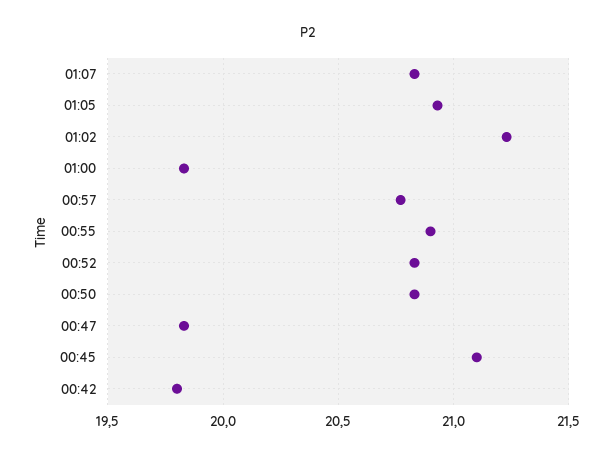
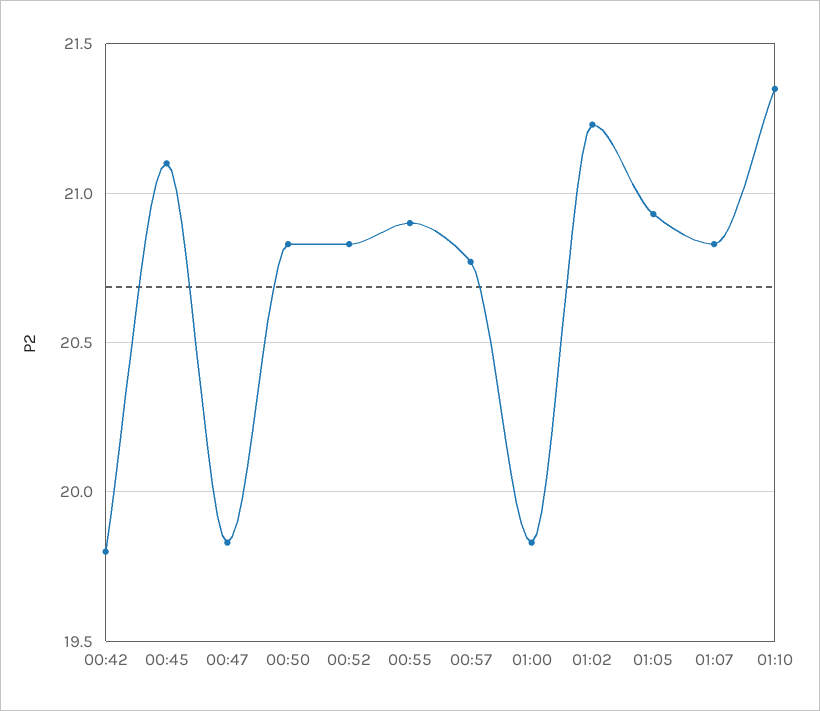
01:10: none -> 21.35

